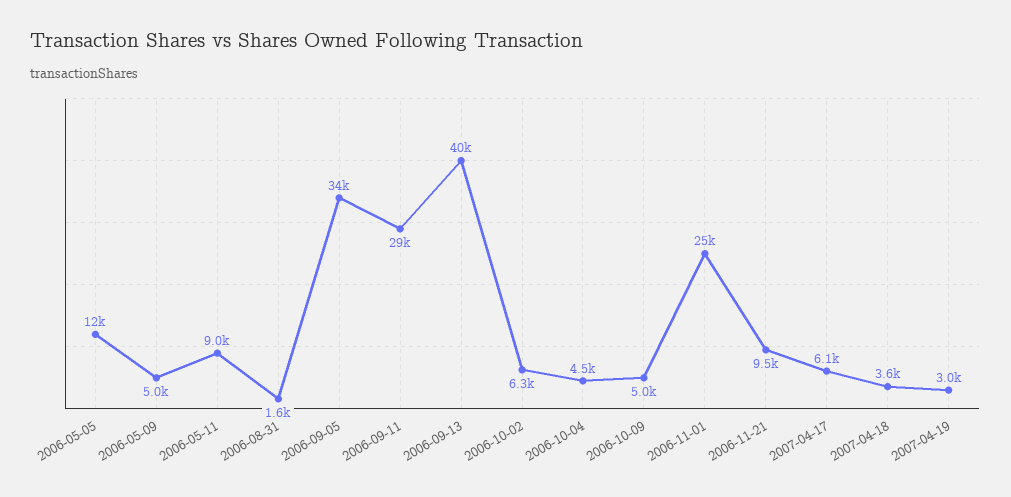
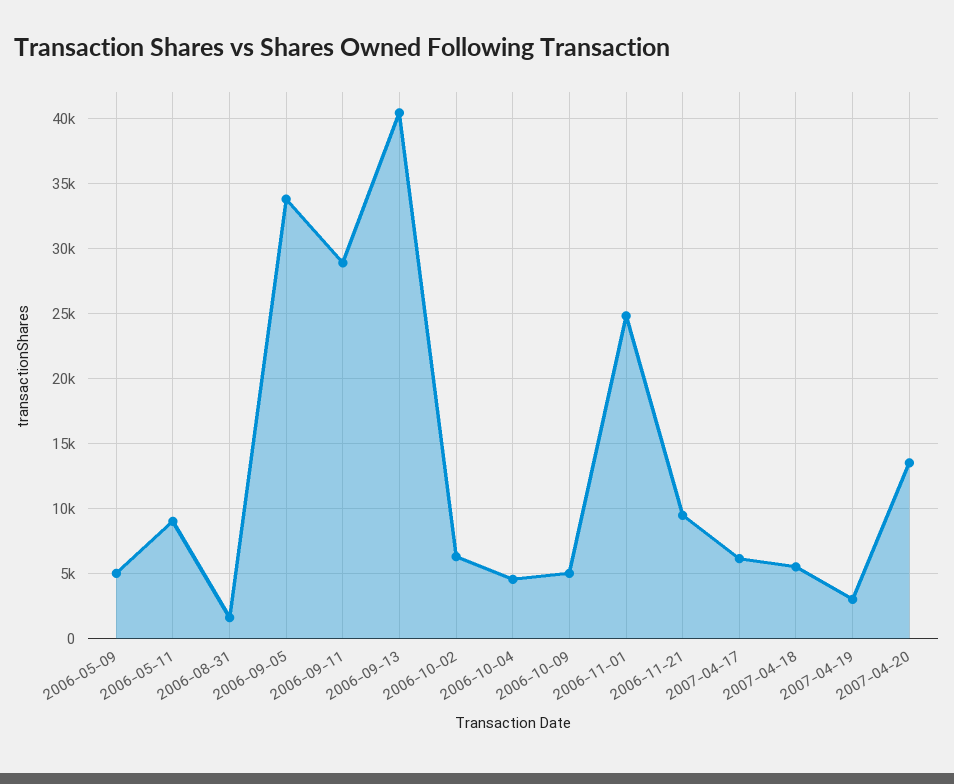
2006-05-05: 12000 -> none
2007-04-18: 3600 -> 5500
2007-04-20: none -> 13500

